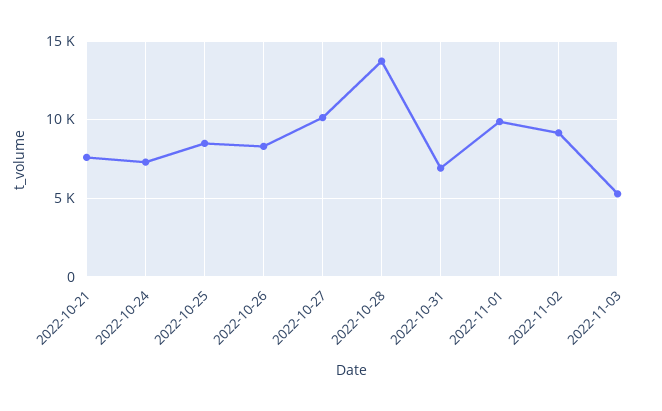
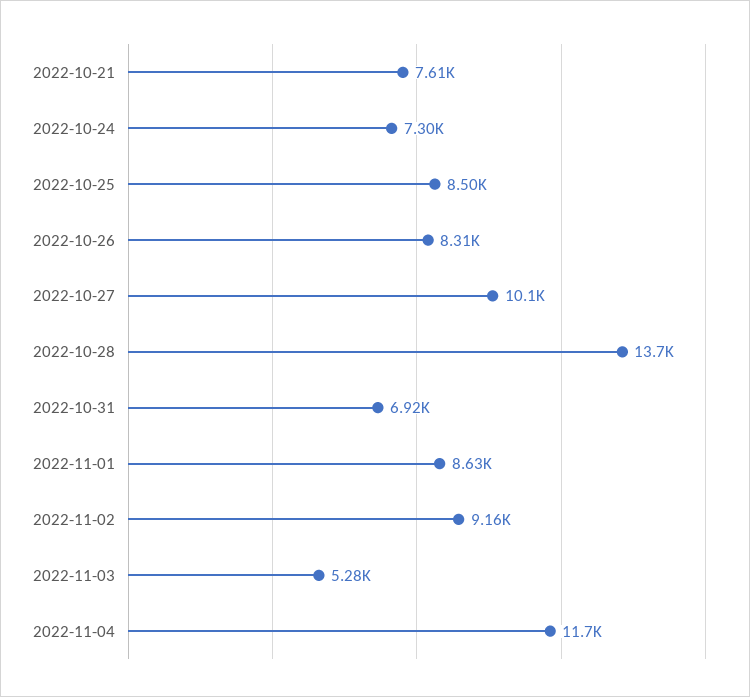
2022-11-01: 10000 -> 8630
2022-11-04: none -> 11700

